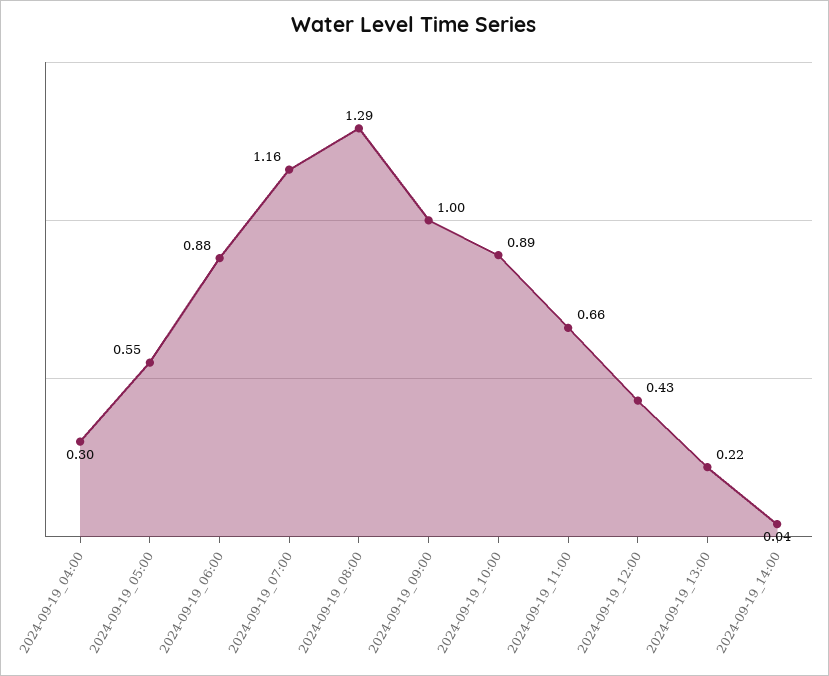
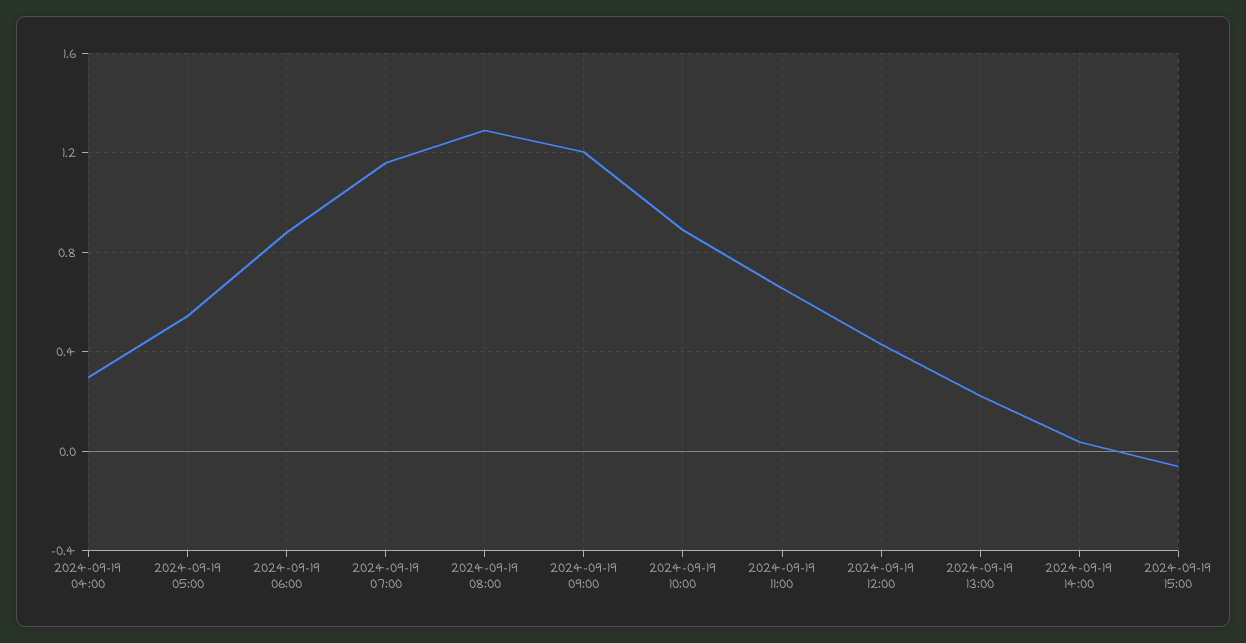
2024-09-19_09:00: 1 -> 1.2
2024-09-19 15:00: none -> -0.05

